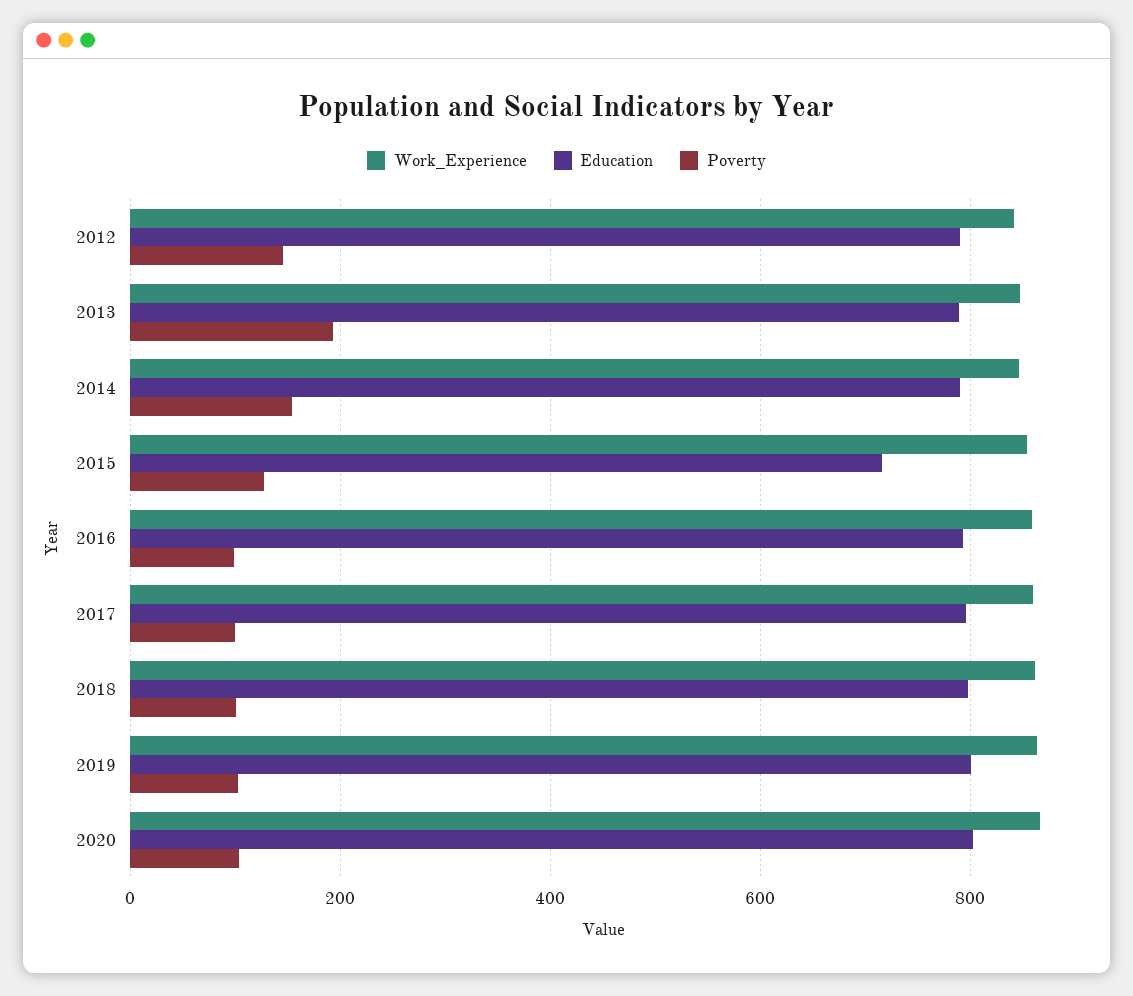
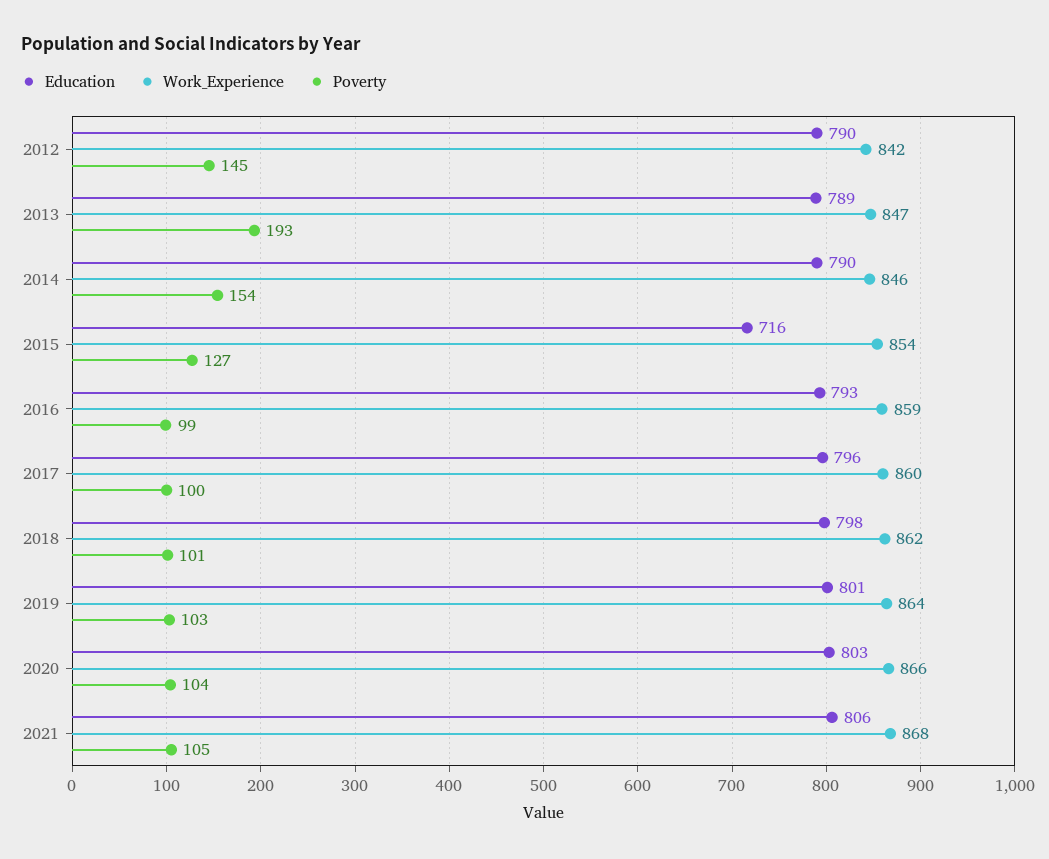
Education, 2021: none -> 806
Work_Experience, 2021: none -> 868
Poverty, 2021: none -> 105

